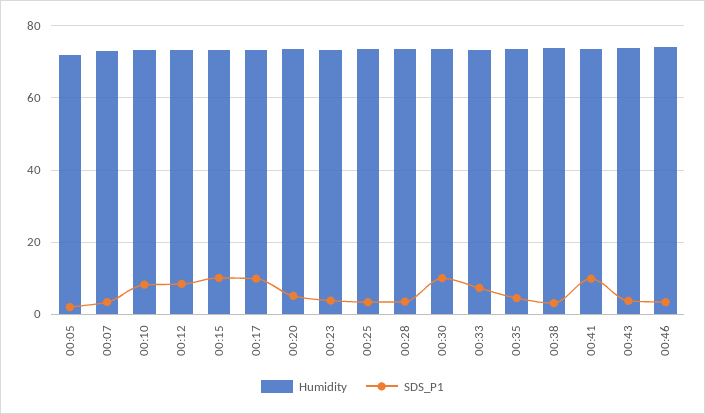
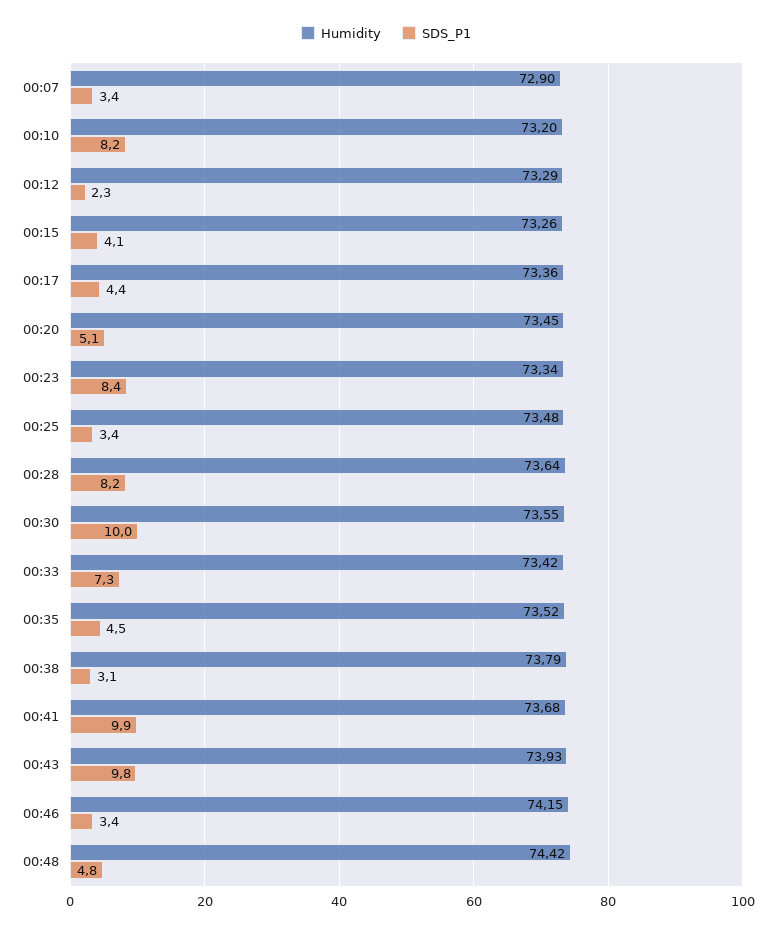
Humidity, 00:05: 72 -> none
SDS_P1, 00:05: 2 -> none
SDS_P1, 00:12: 8 -> 2.3
SDS_P1, 00:15: 10 -> 4.1
SDS_P1, 00:17: 10 -> 4.4
SDS_P1, 00:23: 4 -> 8.4
SDS_P1, 00:28: 4 -> 8.2
SDS_P1, 00:43: 4 -> 9.8
Humidity, 00:48: none -> 74.42
SDS_P1, 00:48: none -> 4.8

